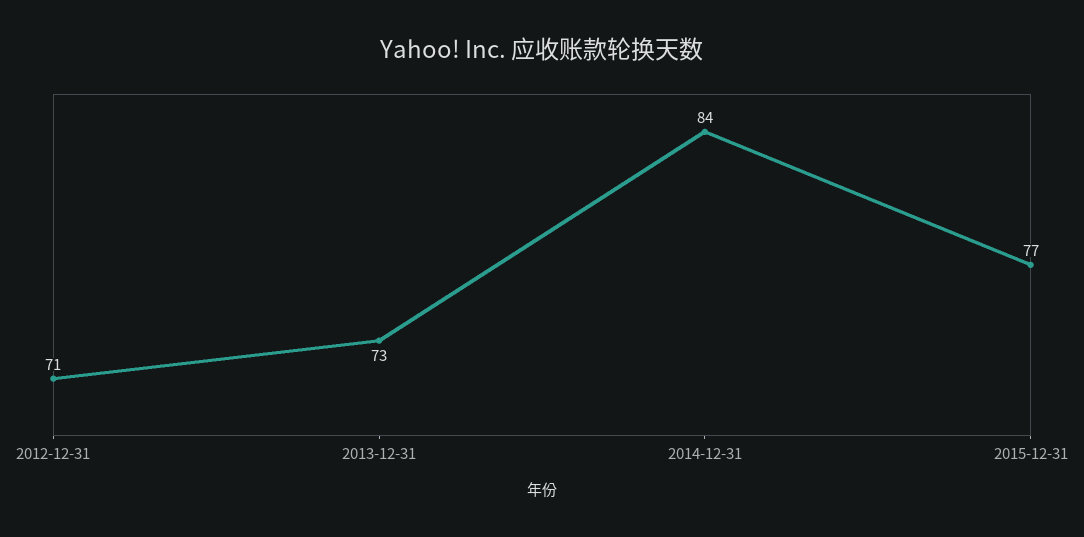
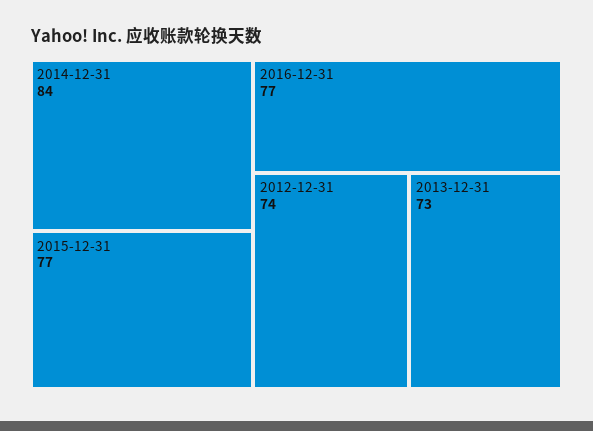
2012-12-31: 71 -> 74
2016-12-31: none -> 77

